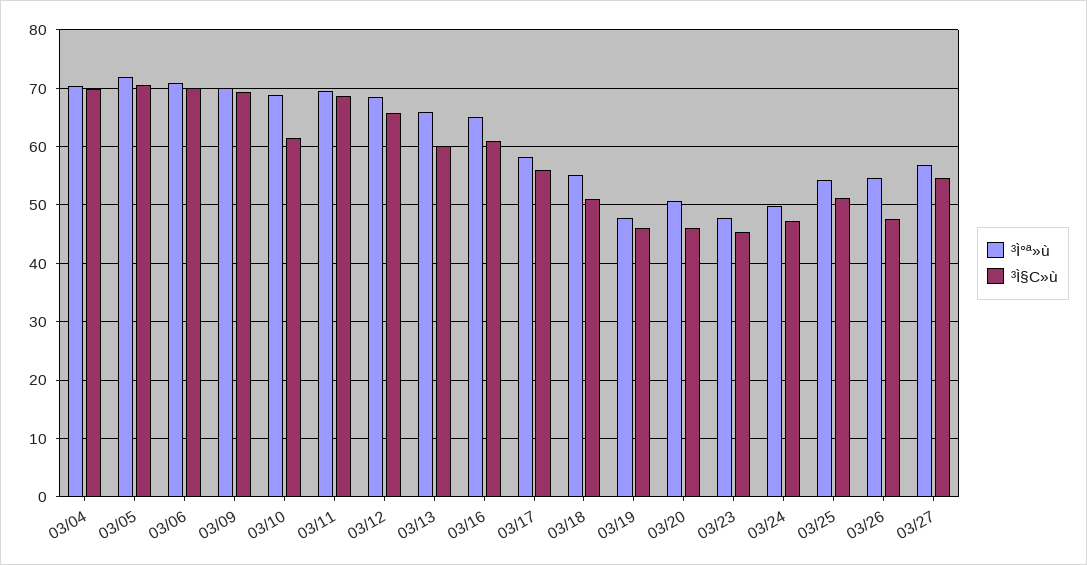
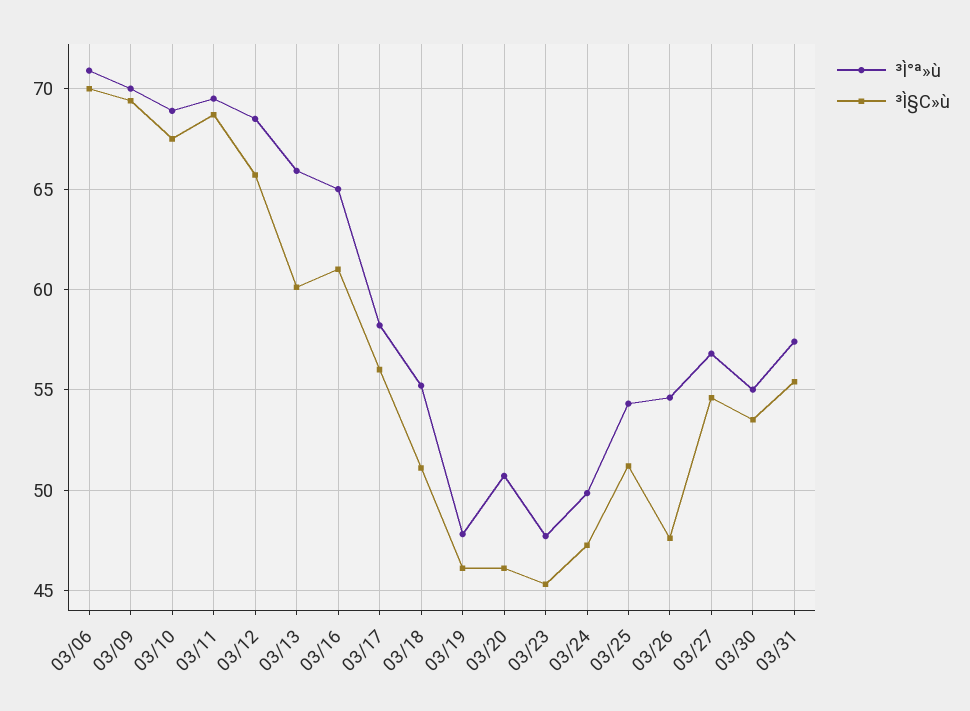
³Ì°ª»ù, 03/04: 70 -> none
³Ì§C»ù, 03/04: 70 -> none
³Ì°ª»ù, 03/05: 72 -> none
³Ì§C»ù, 03/05: 70 -> none
³Ì§C»ù, 03/10: 62 -> 67.5
³Ì°ª»ù, 03/30: none -> 55
³Ì§C»ù, 03/30: none -> 53.5
³Ì°ª»ù, 03/31: none -> 57.5
³Ì§C»ù, 03/31: none -> 55.5

